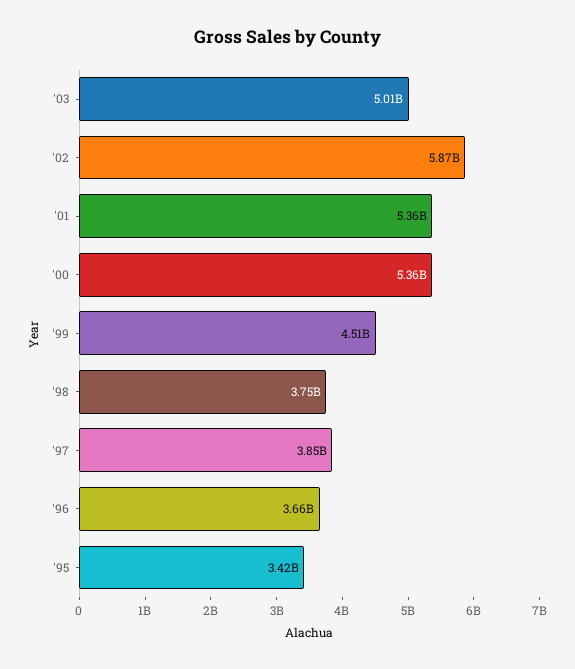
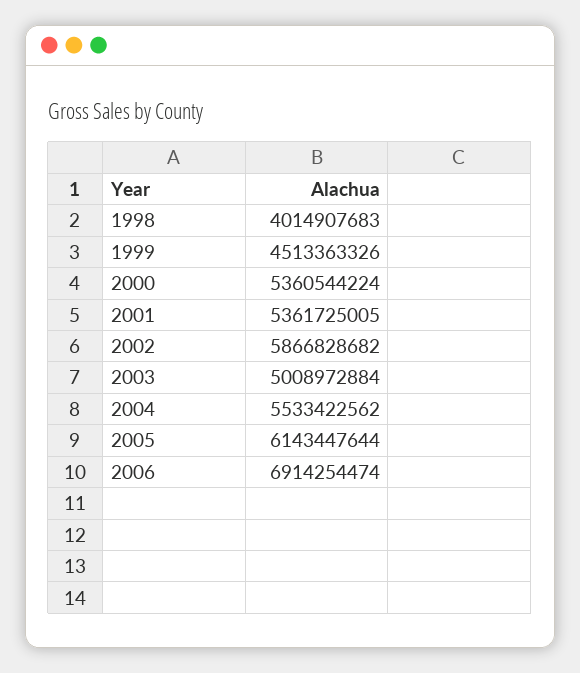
'98: 3750000000 -> 4014907683
'97: 3850000000 -> none
'96: 3660000000 -> none
'95: 3420000000 -> none
2004: none -> 5533422562
2005: none -> 6143447644
2006: none -> 6914254474

